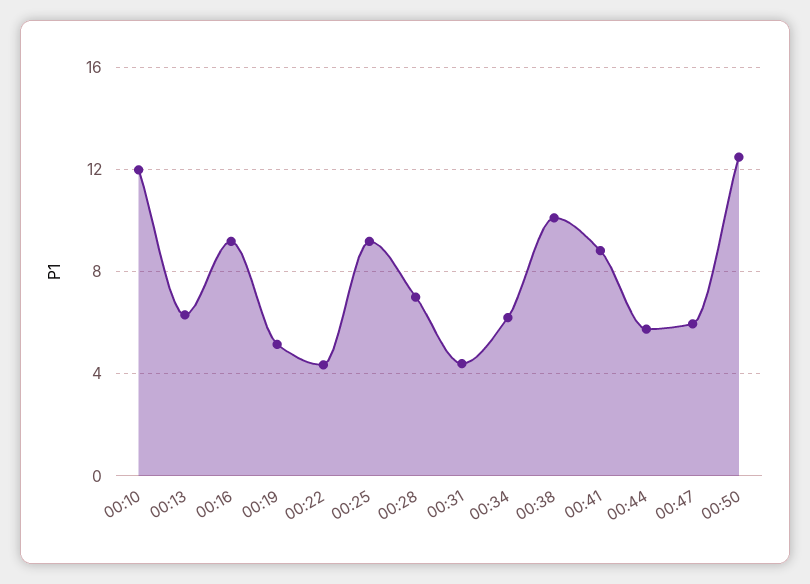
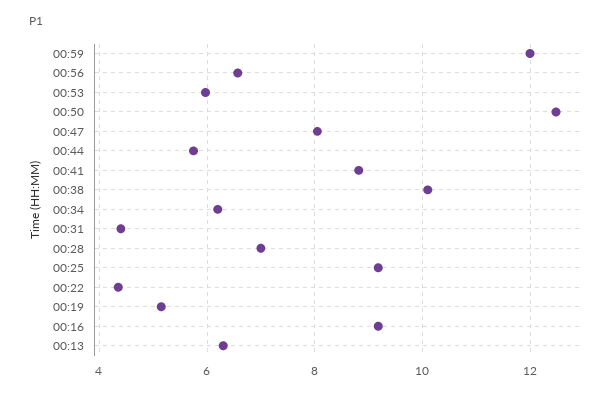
00:10: 12 -> none
00:47: 6 -> 8
00:59: none -> 12
00:56: none -> 6.6
00:53: none -> 6

